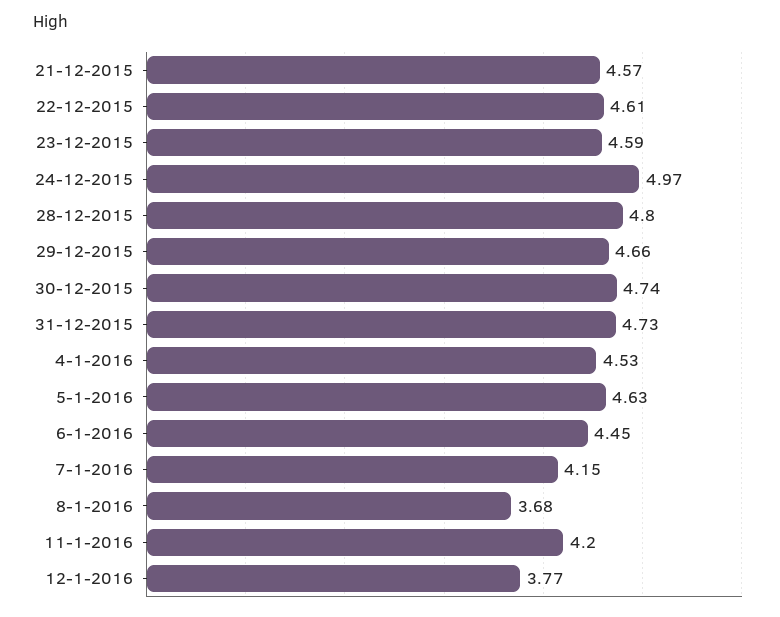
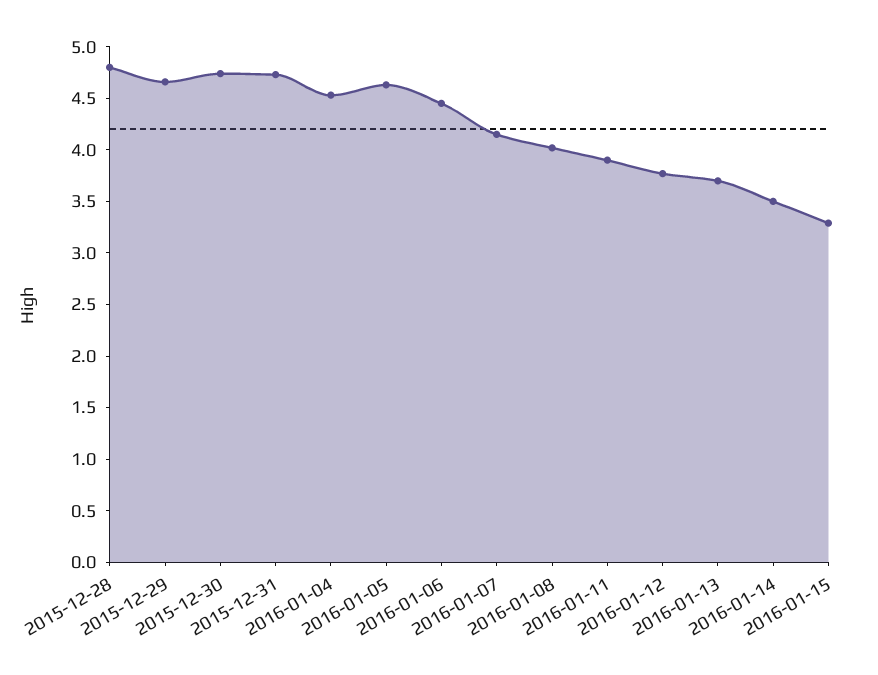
21-12-2015: 4.57 -> none
22-12-2015: 4.61 -> none
23-12-2015: 4.59 -> none
24-12-2015: 4.97 -> none
8-1-2016: 3.68 -> 4
11-1-2016: 4.2 -> 3.9
2016-01-13: none -> 3.7
2016-01-14: none -> 3.5
2016-01-15: none -> 3.3

